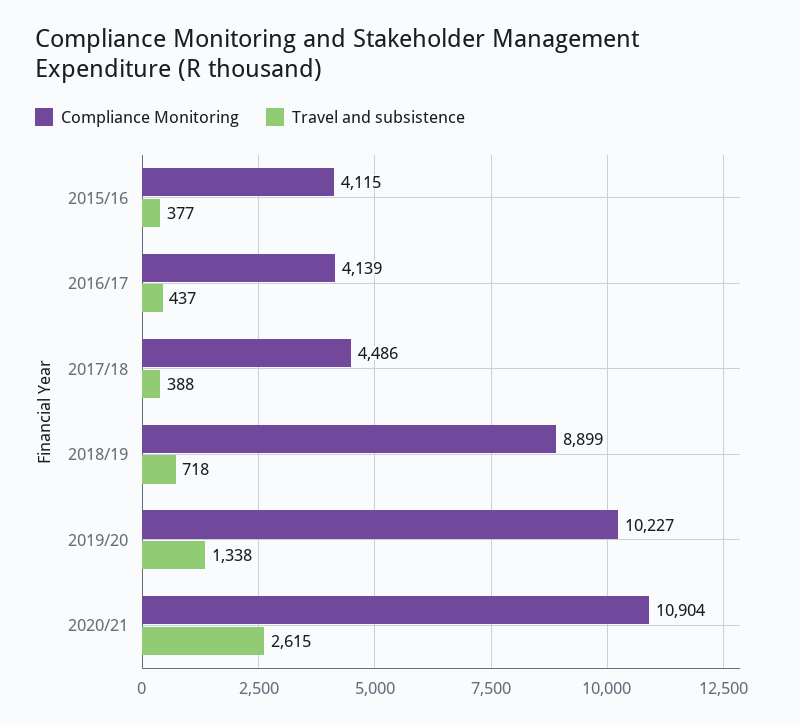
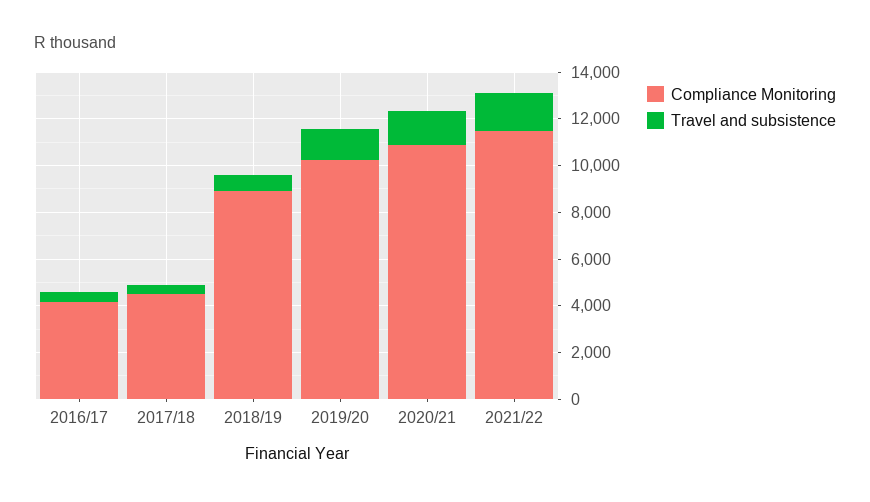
Compliance Monitoring, 2015/16: 4115 -> none
Travel and subsistence, 2015/16: 377 -> none
Travel and subsistence, 2020/21: 2615 -> 1500
Compliance Monitoring, 2021/22: none -> 11500
Travel and subsistence, 2021/22: none -> 1500

